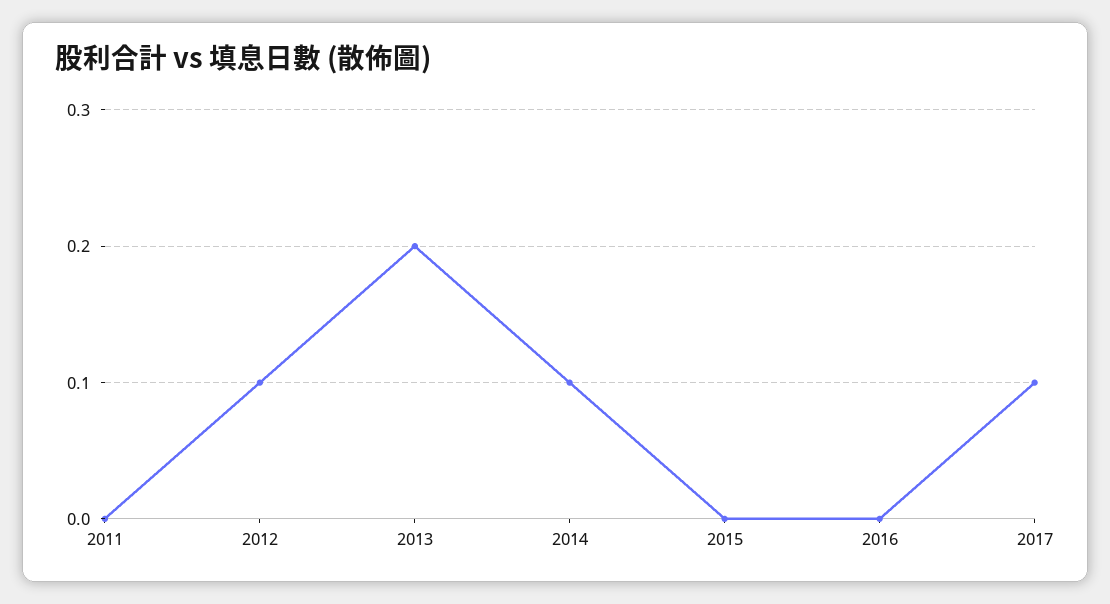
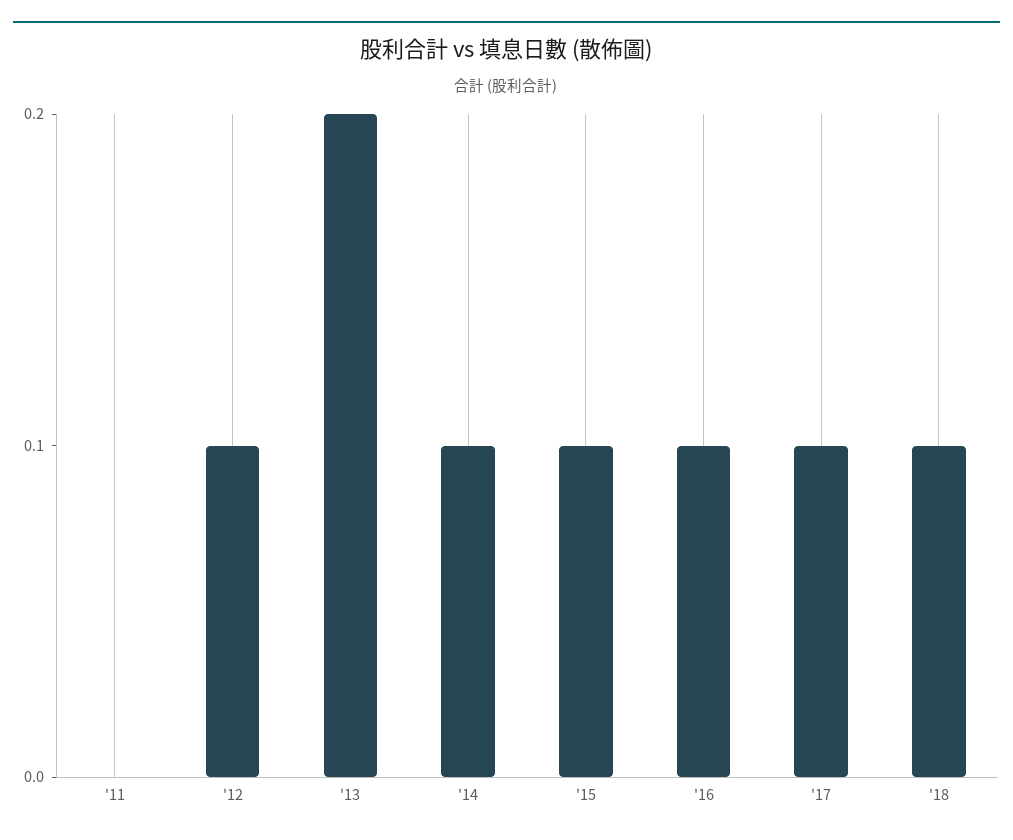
2015: 0 -> 0.1
2016: 0 -> 0.1
'18: none -> 0.1

